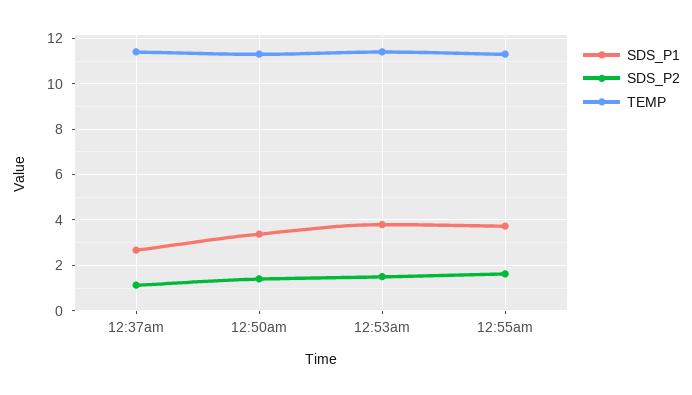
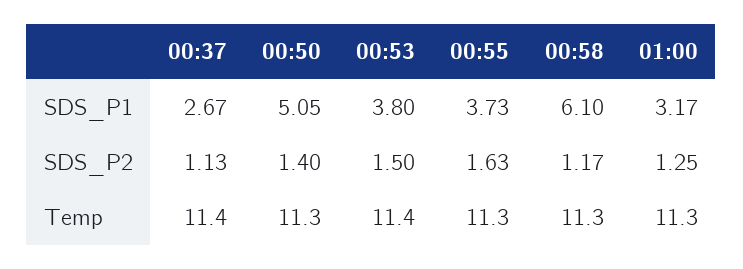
SDS_P1, 12:50am: 3.5 -> 5.05
SDS_P1, 00:58: none -> 6.1
SDS_P1, 01:00: none -> 3.17
SDS_P2, 00:58: none -> 1.17
SDS_P2, 01:00: none -> 1.25
TEMP, 00:58: none -> 11.3
TEMP, 01:00: none -> 11.3

